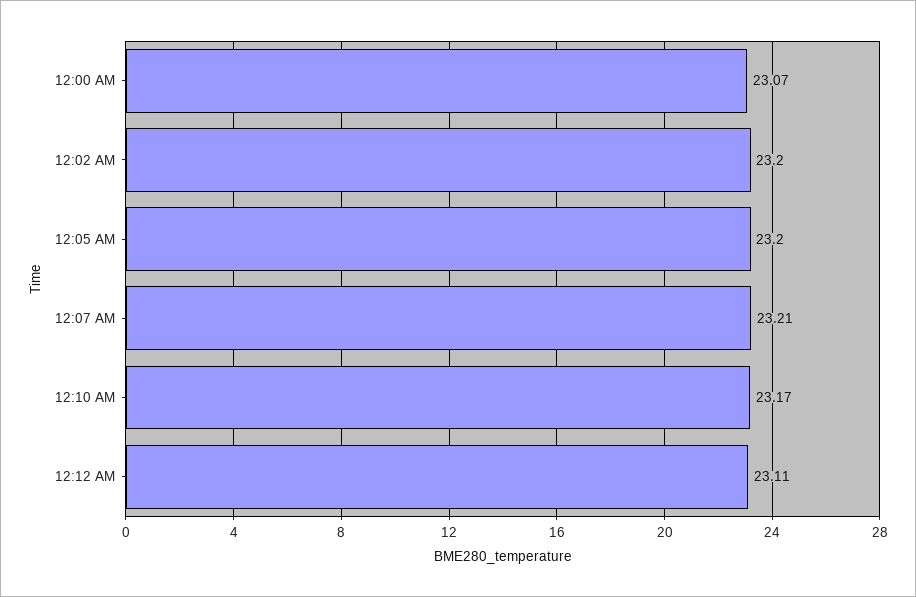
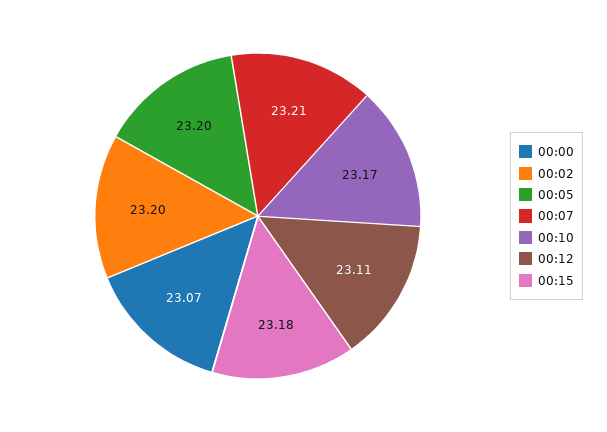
00:15: none -> 23.18

